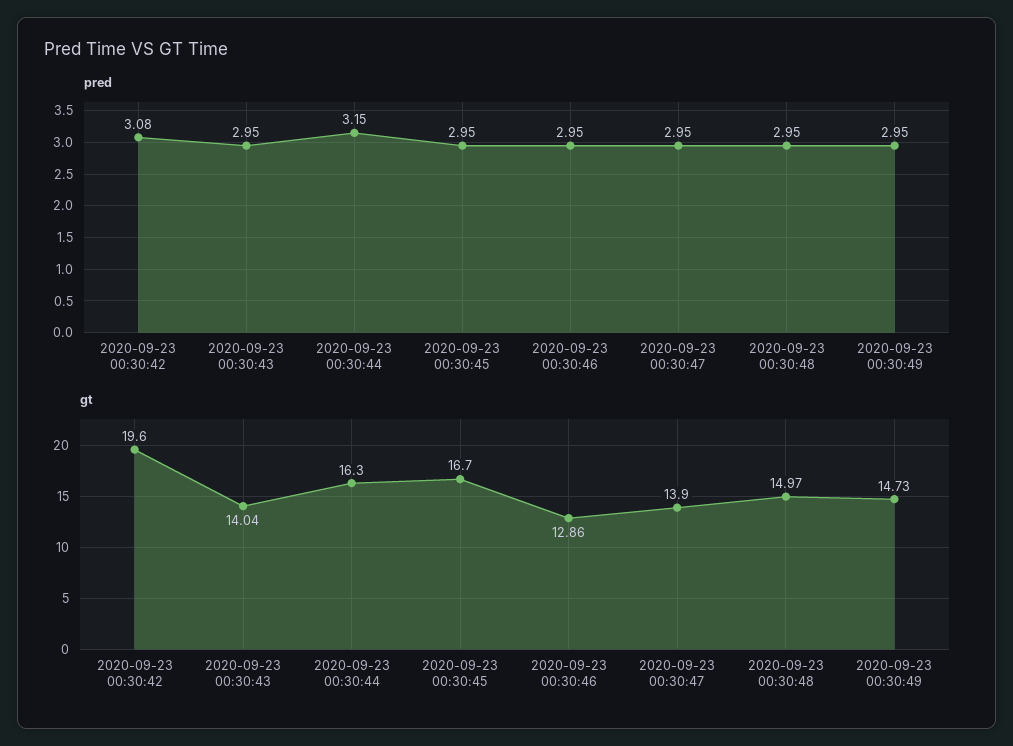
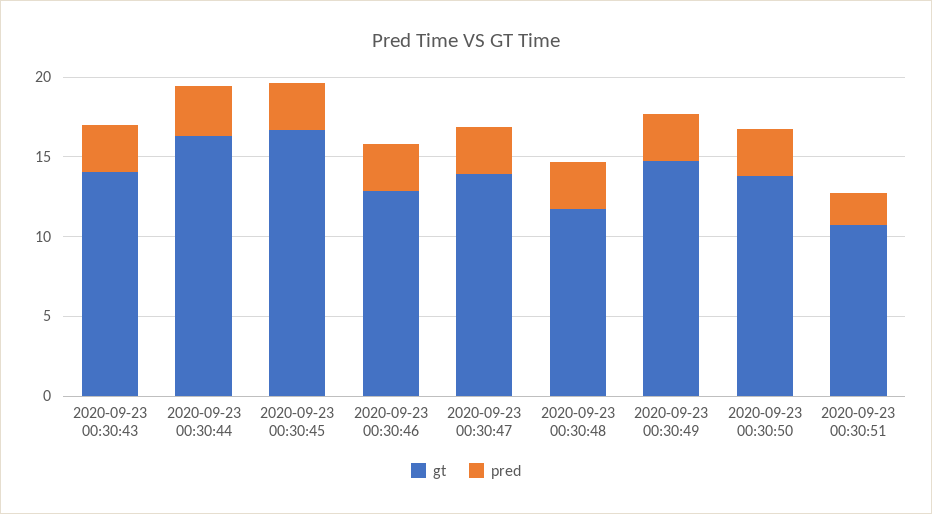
pred, 2020-09-23 00:30:42: 3.08 -> none
gt, 2020-09-23 00:30:42: 19.6 -> none
gt, 2020-09-23 00:30:48: 14.97 -> 12
gt, 2020-09-23 00:30:50: none -> 14
pred, 2020-09-23 00:30:50: none -> 3
gt, 2020-09-23 00:30:51: none -> 11
pred, 2020-09-23 00:30:51: none -> 2

